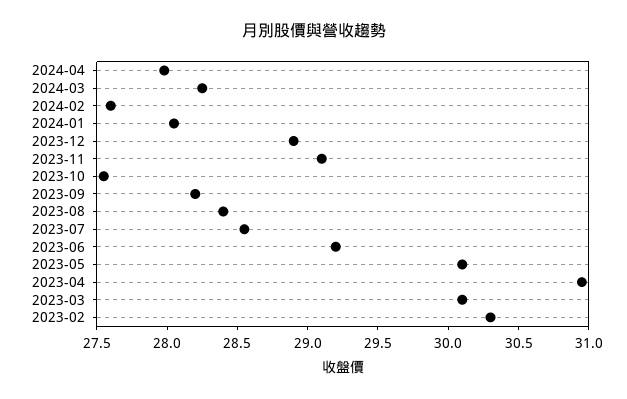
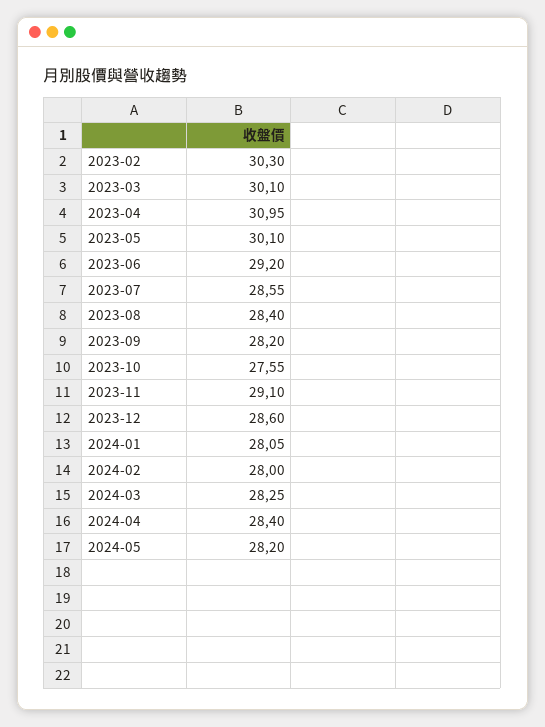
2024-04: 28 -> 28.4
2024-02: 27.6 -> 28
2023-12: 28.9 -> 28.6
2024-05: none -> 28.2

